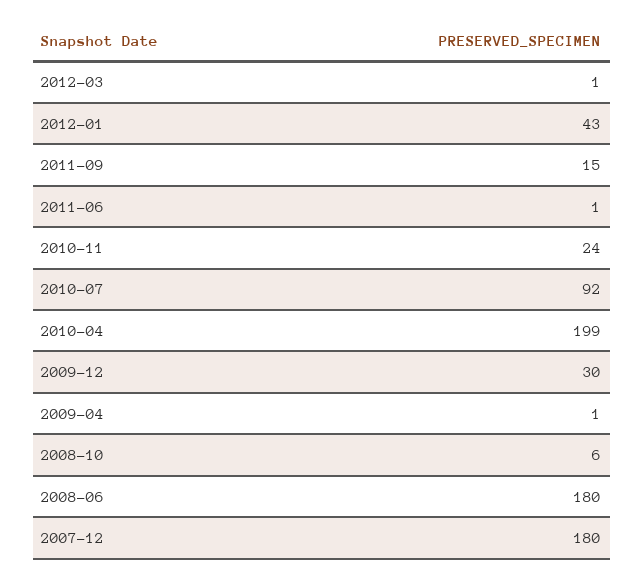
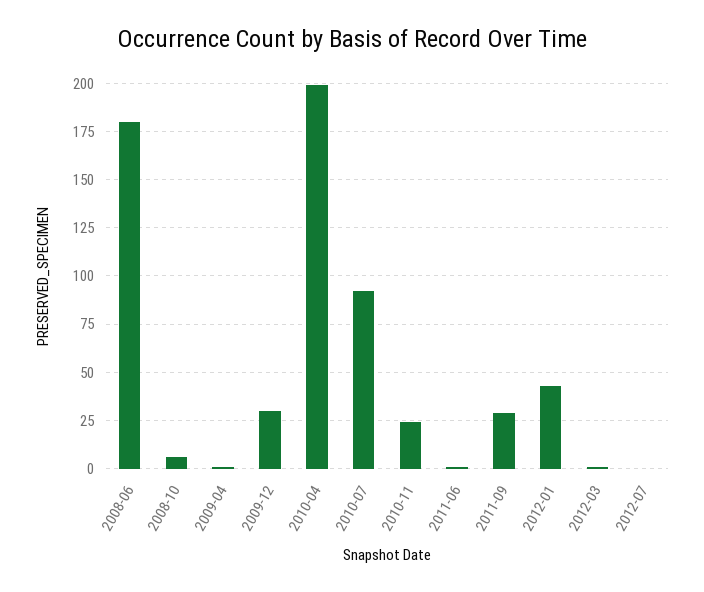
2011-09: 15 -> 30
2007-12: 180 -> none
2012-07: none -> 0

